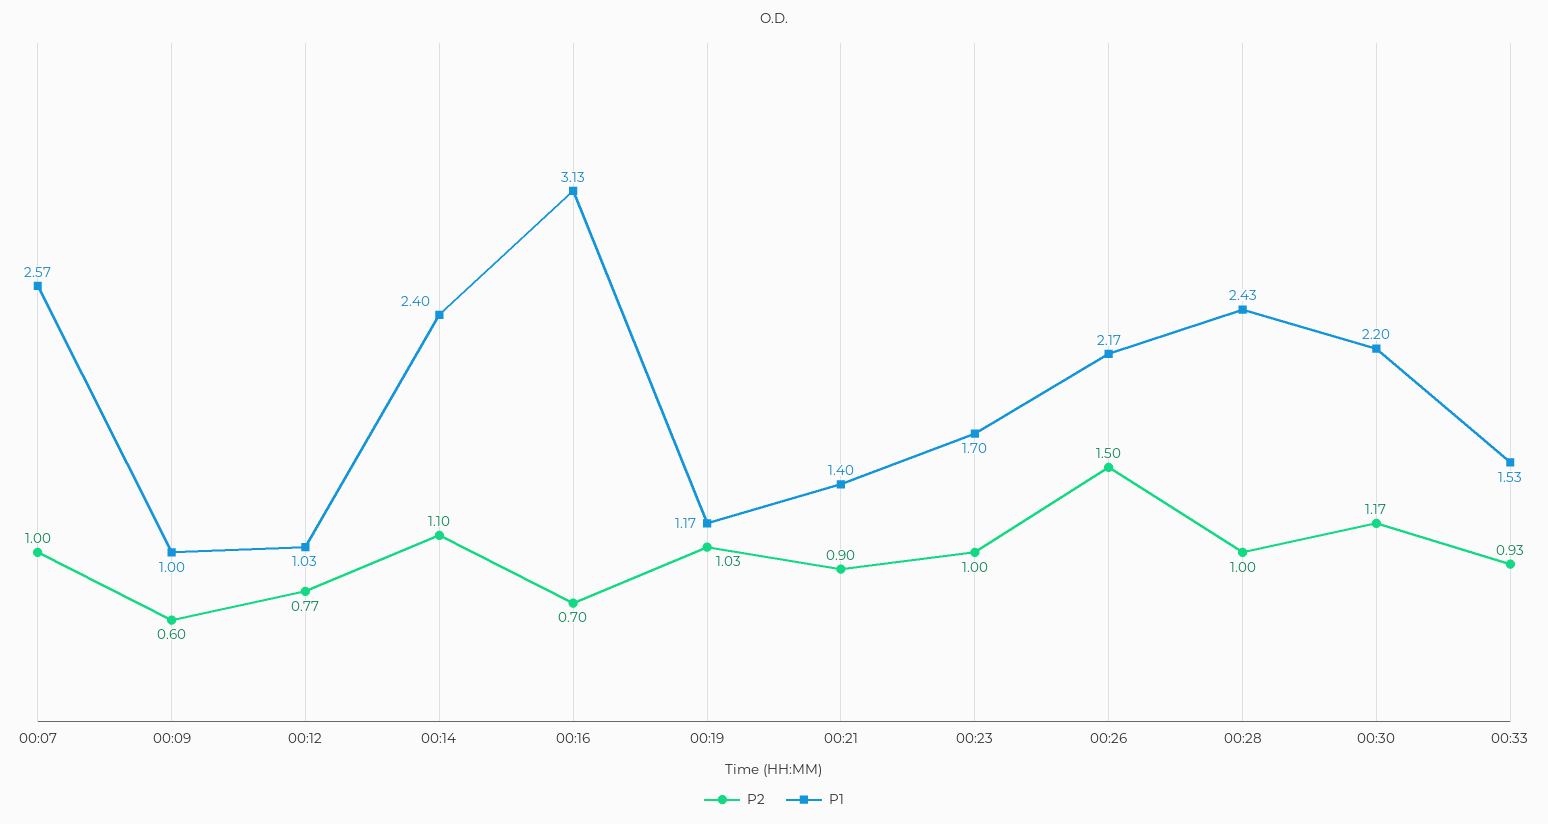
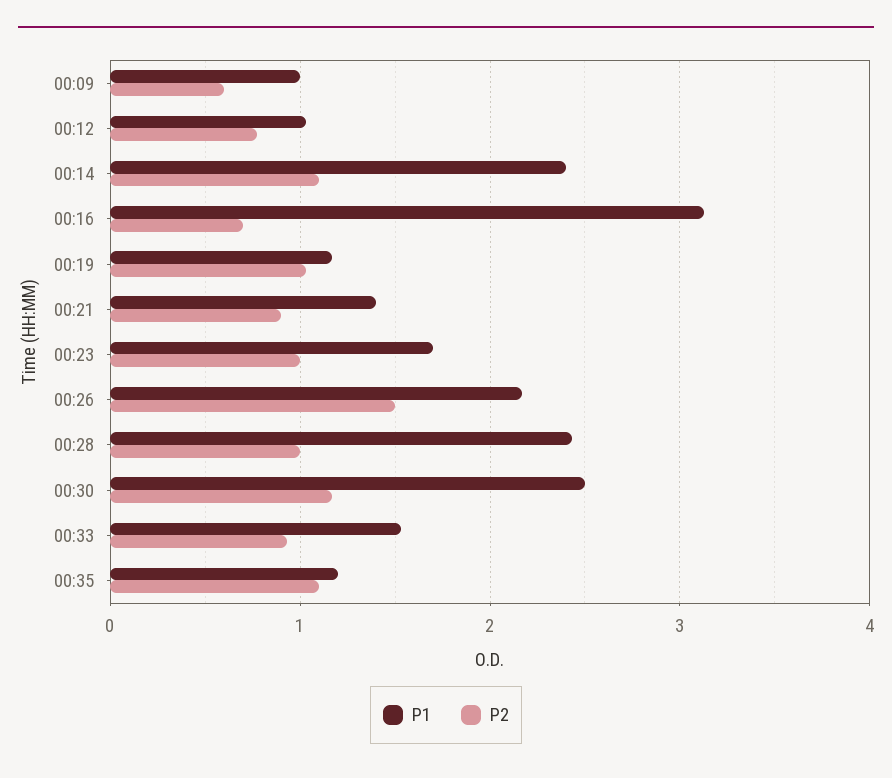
P2, 00:07: 1 -> none
P1, 00:07: 2.57 -> none
P1, 00:30: 2.2 -> 2.5
P1, 00:35: none -> 1.2
P2, 00:35: none -> 1.1

